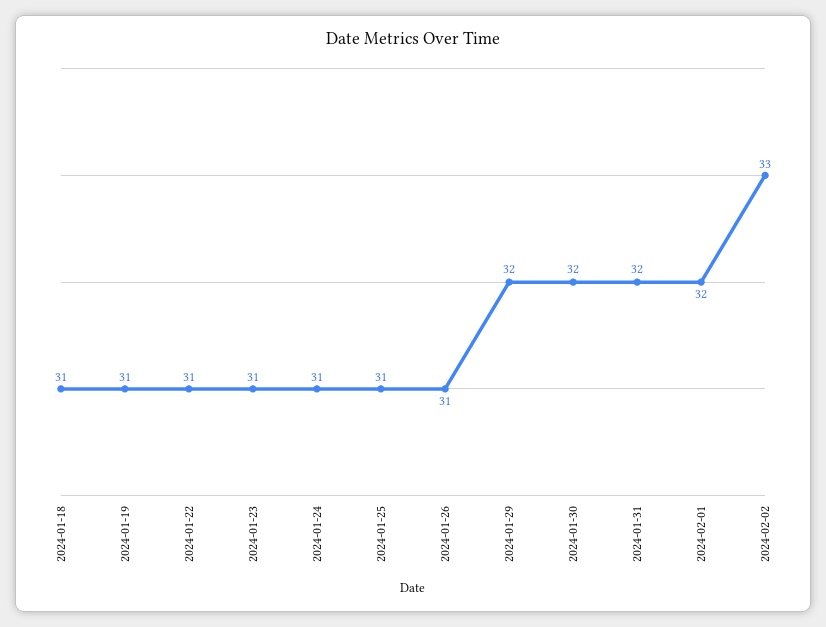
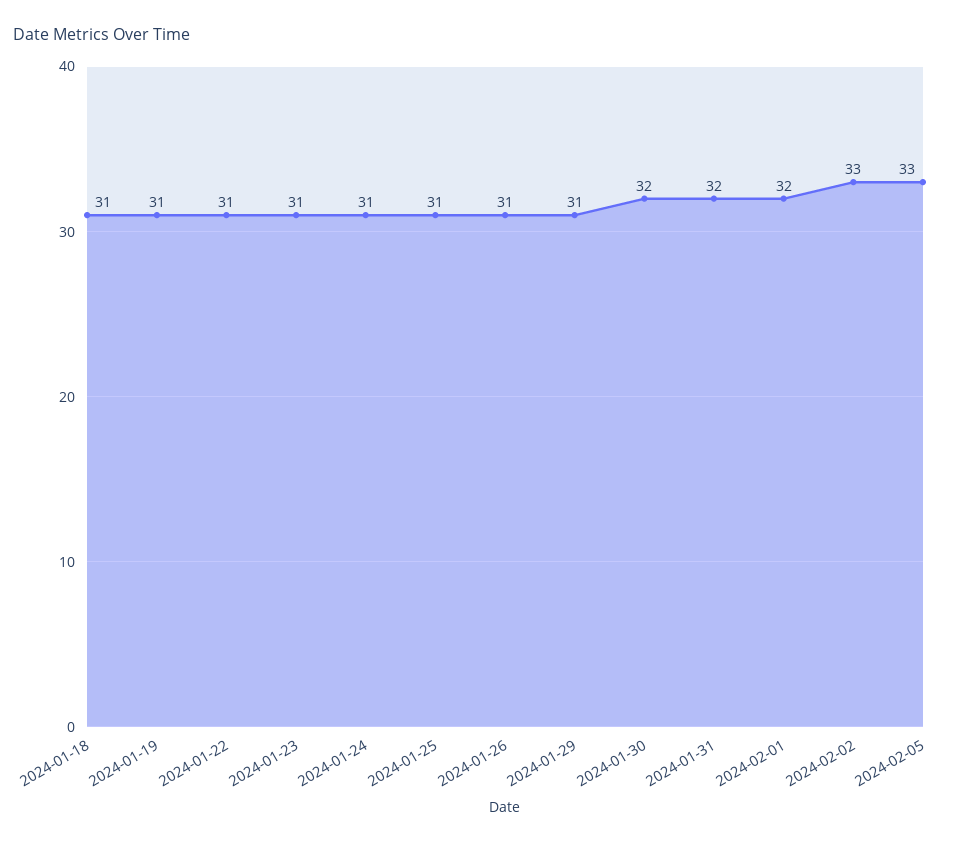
2024-01-29: 32 -> 31
2024-02-05: none -> 33

